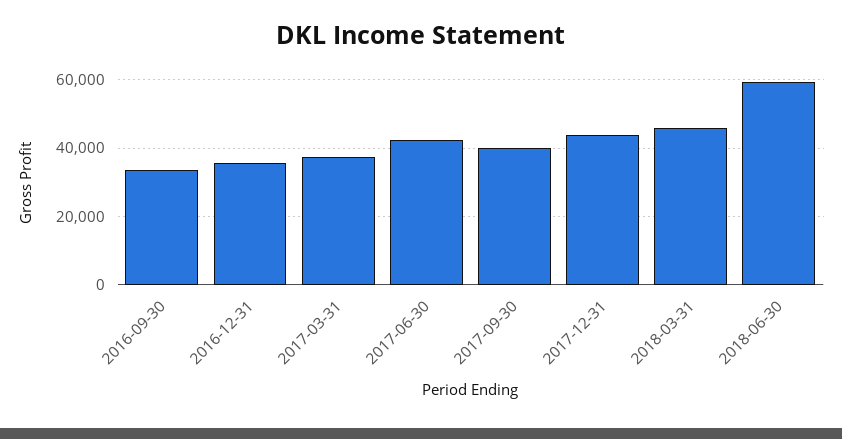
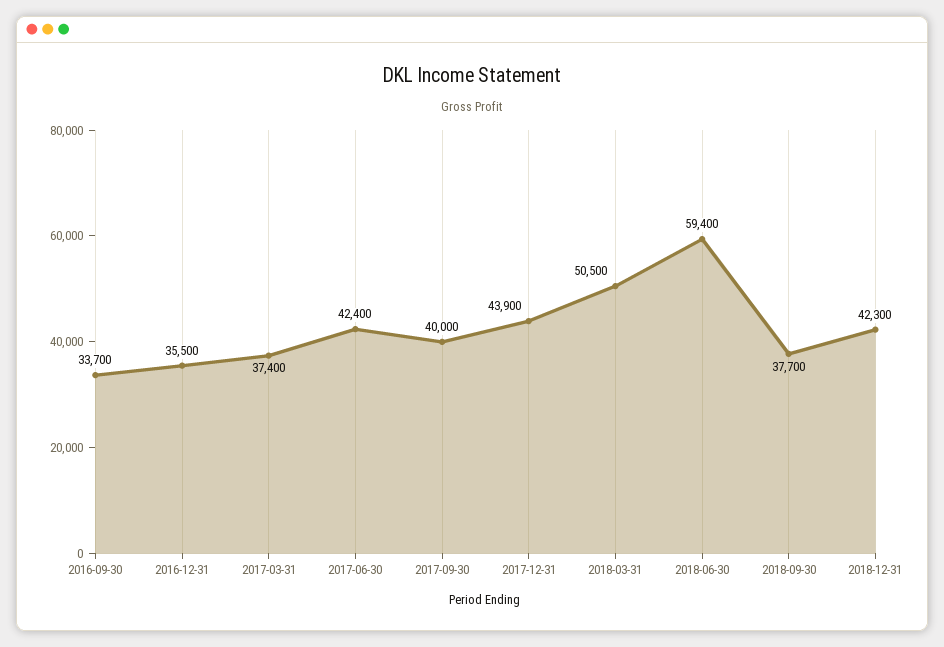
2018-03-31: 46000 -> 50500
2018-09-30: none -> 37700
2018-12-31: none -> 42300

